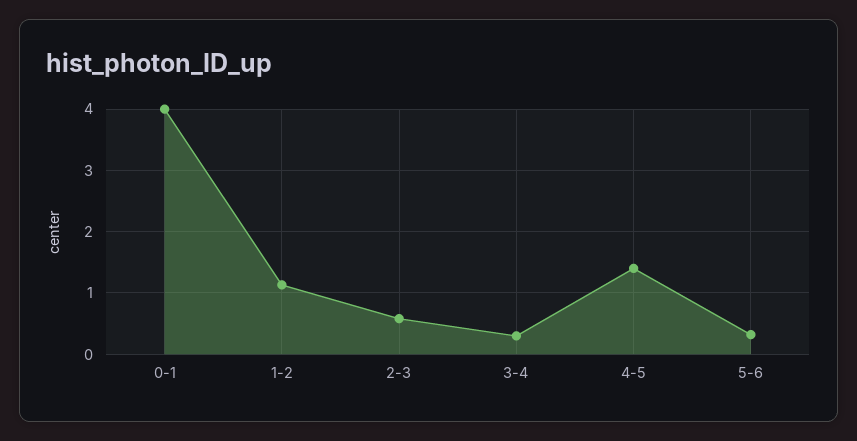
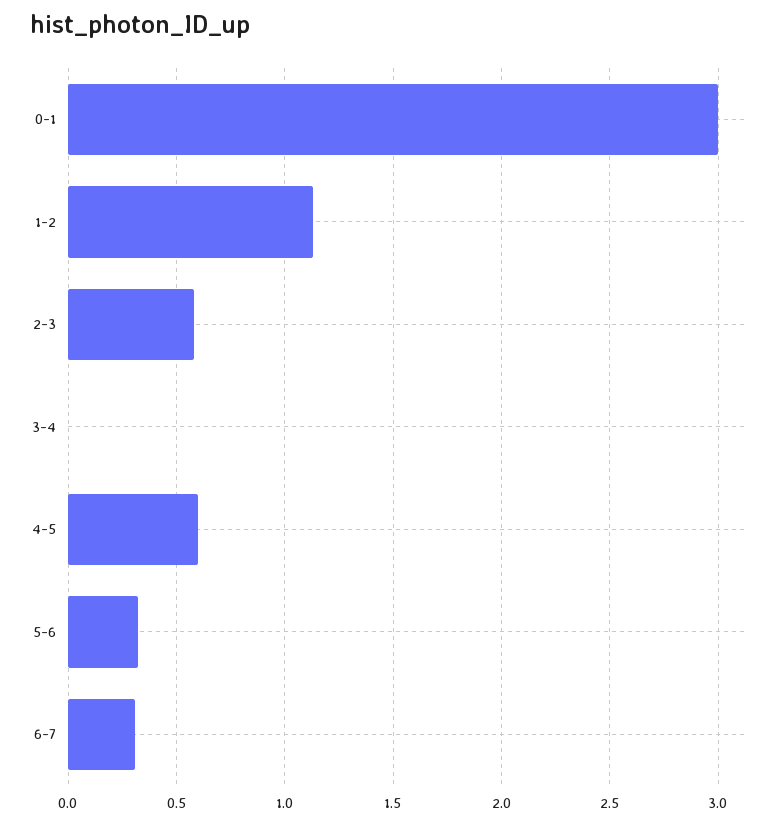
0-1: 4 -> 3
3-4: 0.3 -> 0
4-5: 1.4 -> 0.6
6-7: none -> 0.3

